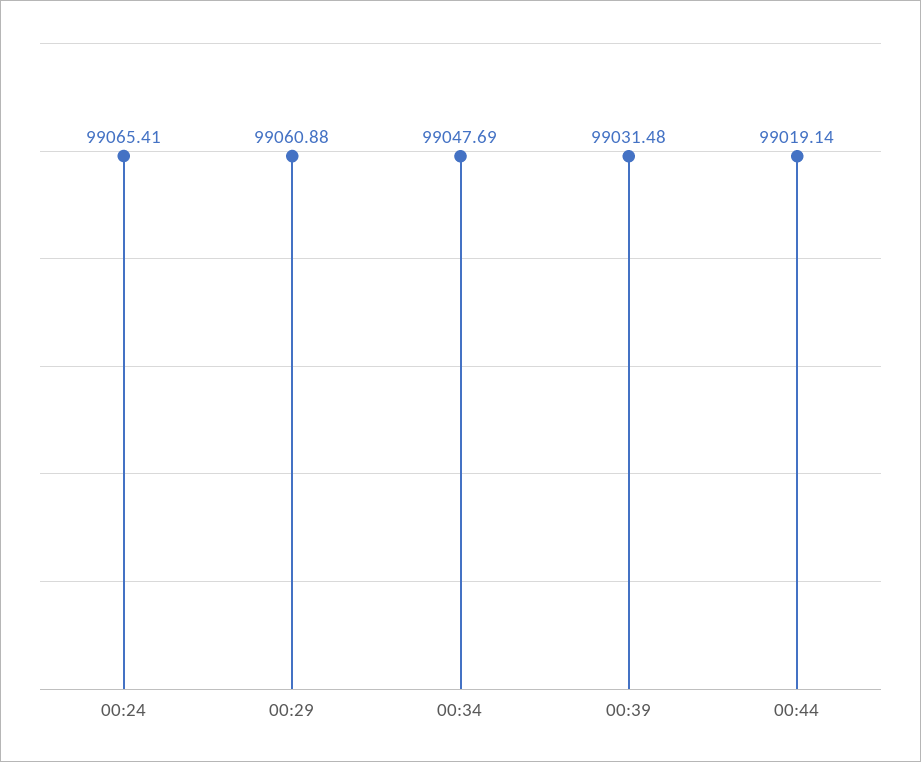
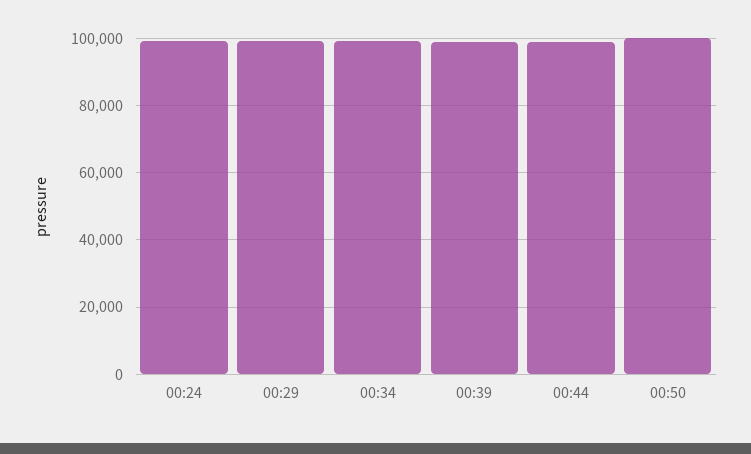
00:50: none -> 100000

